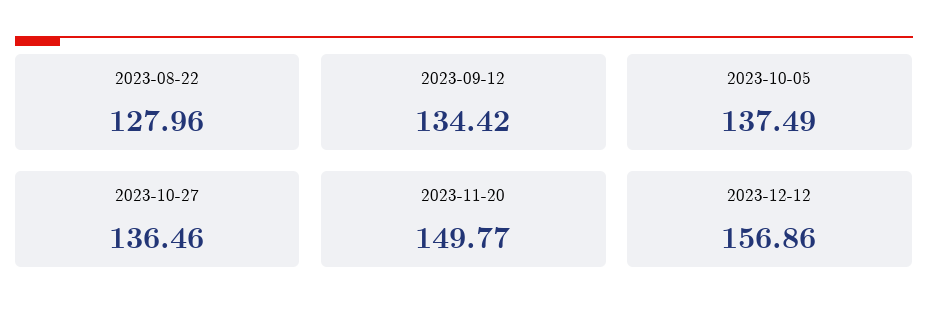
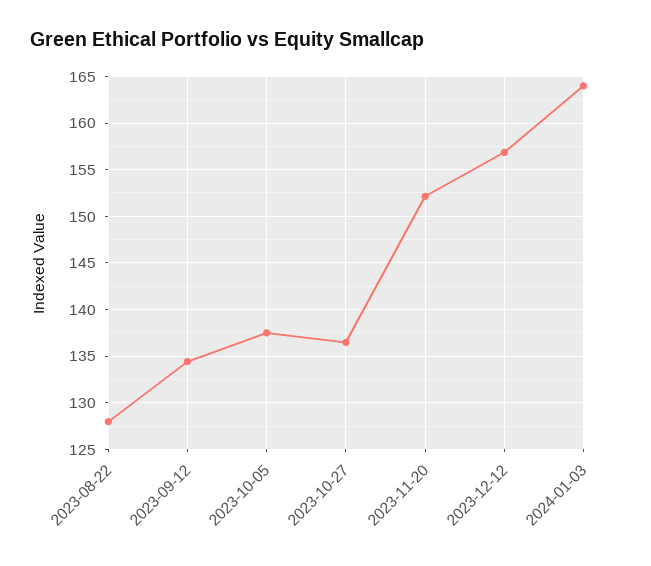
2023-11-20: 149.77 -> 152
2024-01-03: none -> 164

